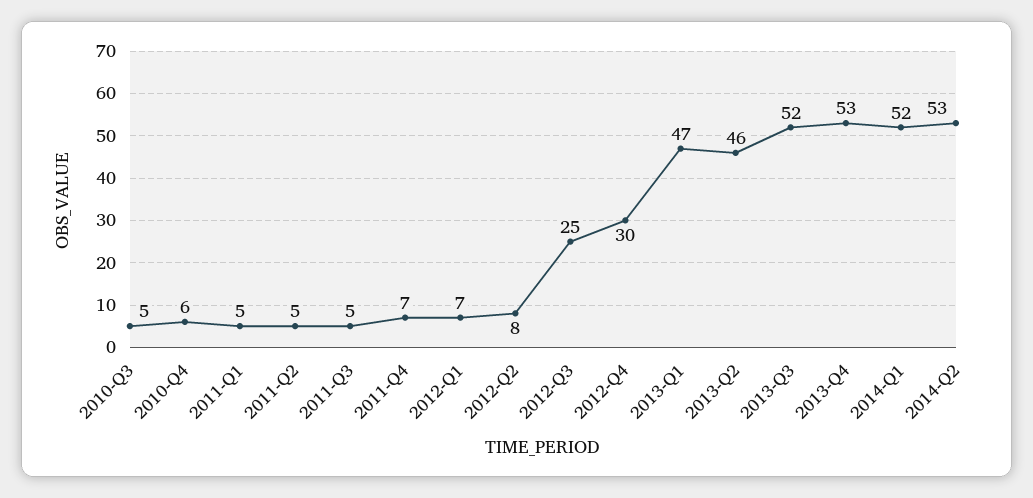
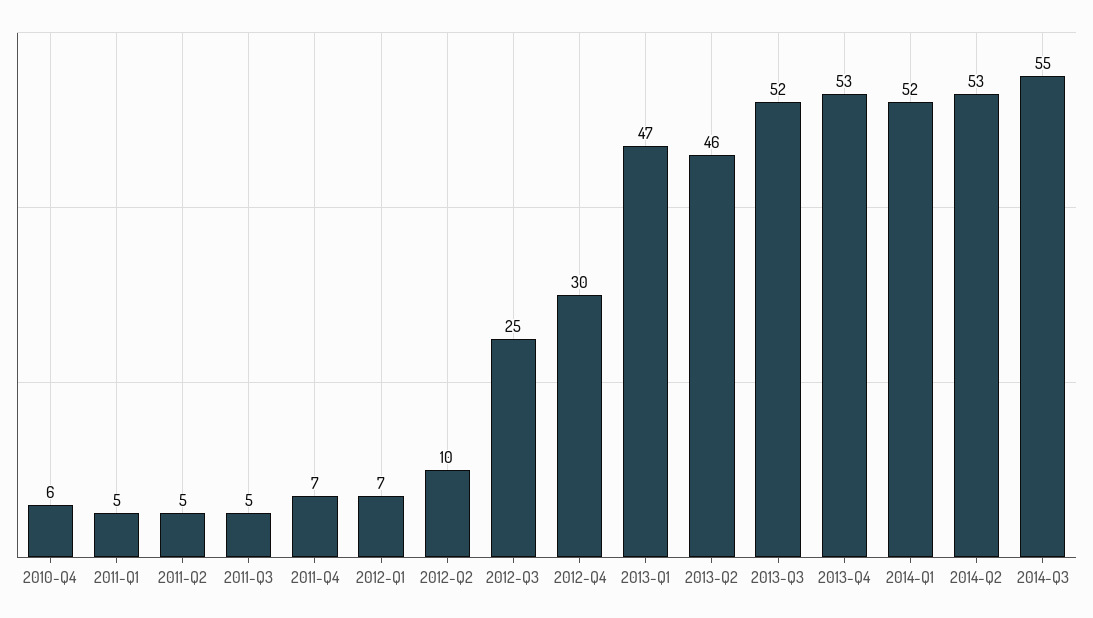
2010-Q3: 5 -> none
2012-Q2: 8 -> 10
2014-Q3: none -> 55

